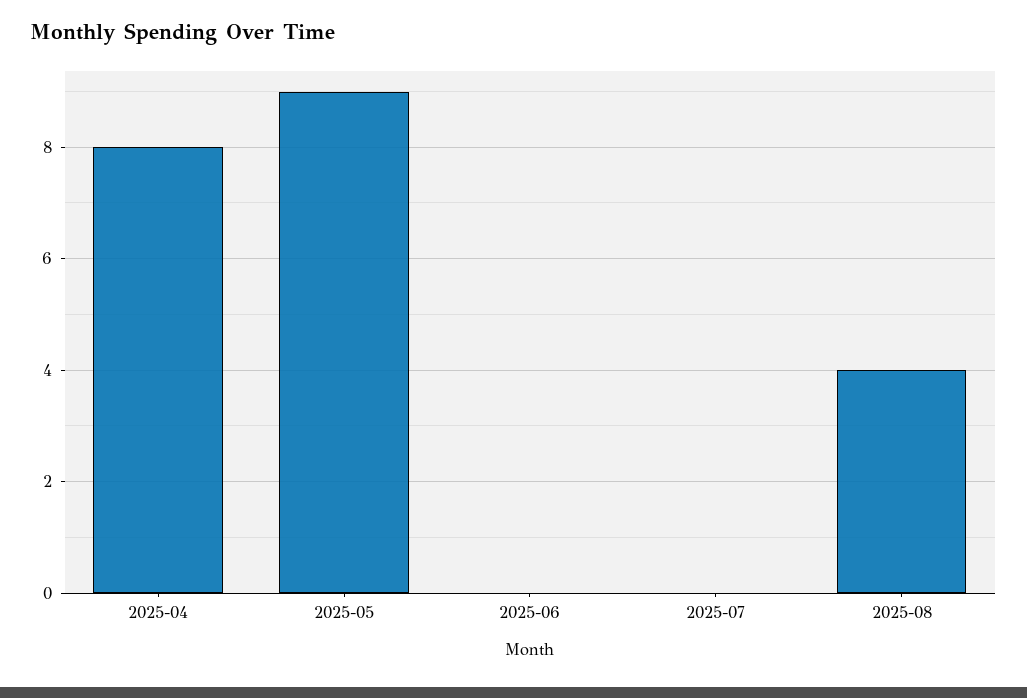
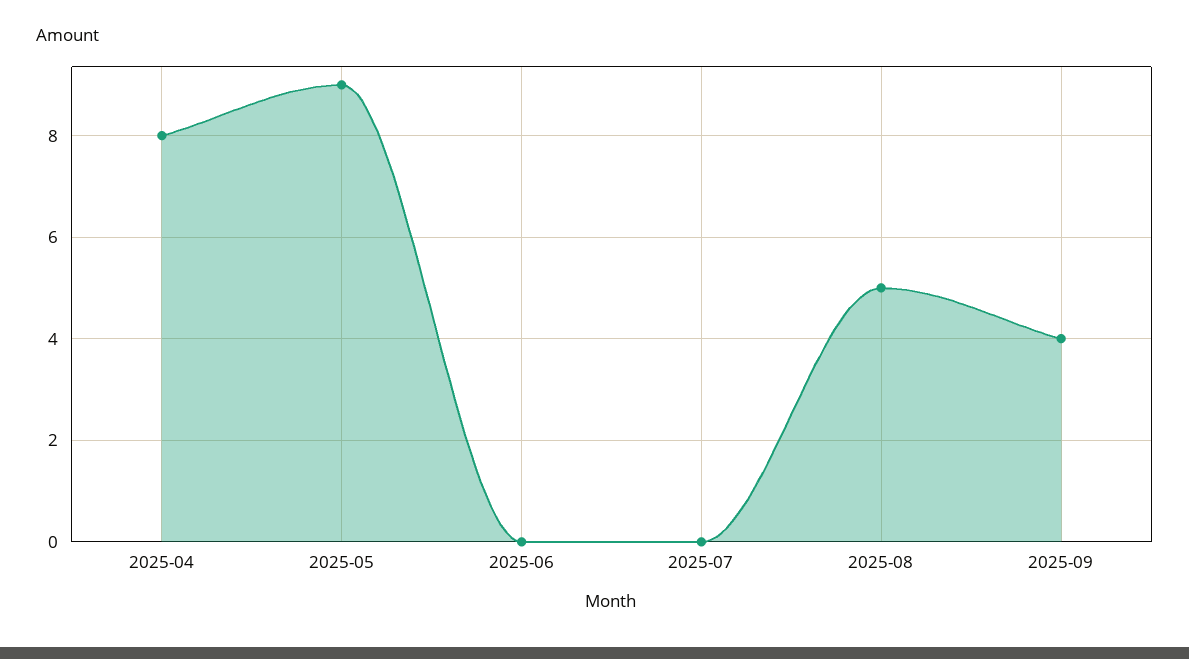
2025-08: 4 -> 5
2025-09: none -> 4

